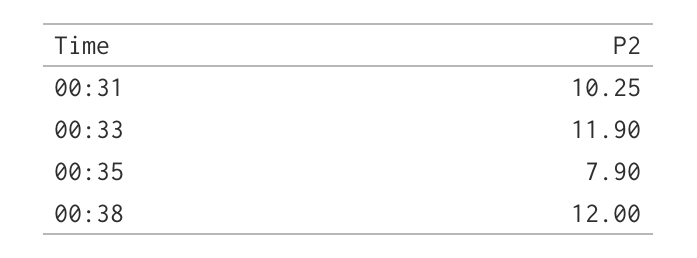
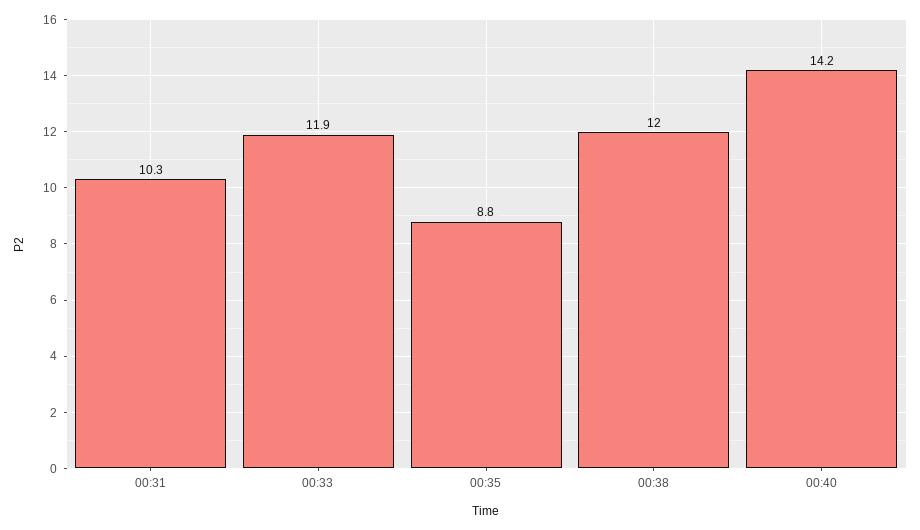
00:35: 7.9 -> 8.8
00:40: none -> 14.2

